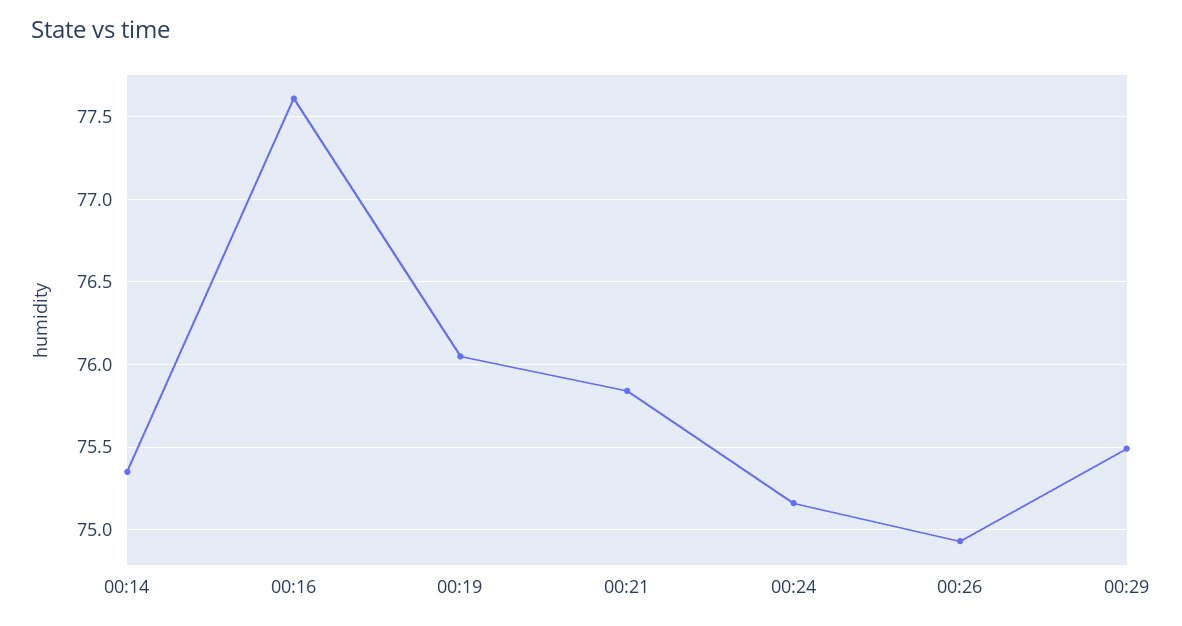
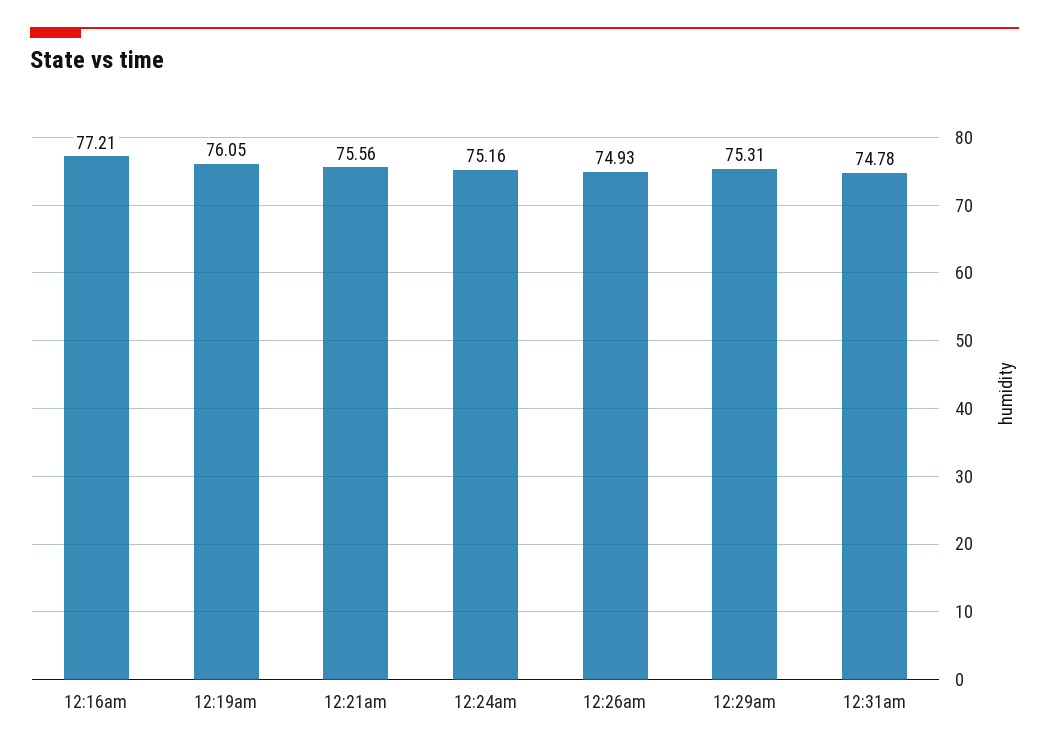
00:14: 75.35 -> none
00:16: 77.6 -> 77.21
00:21: 75.85 -> 75.56
00:29: 75.5 -> 75.31
12:31am: none -> 74.78

